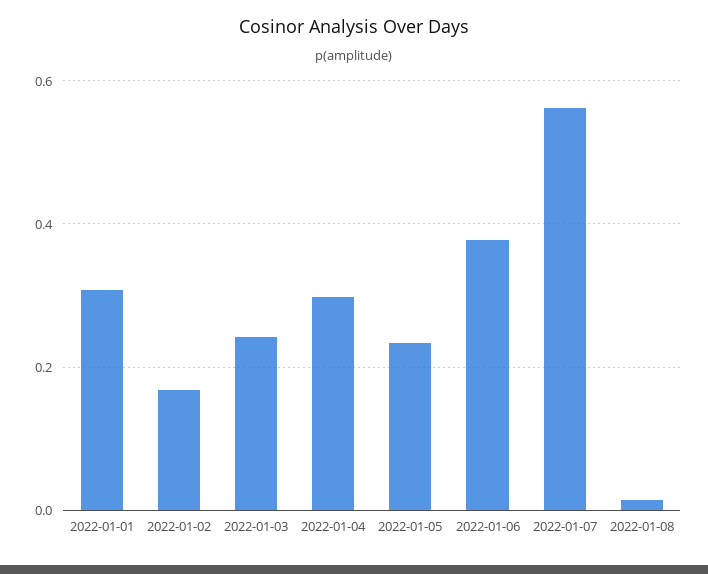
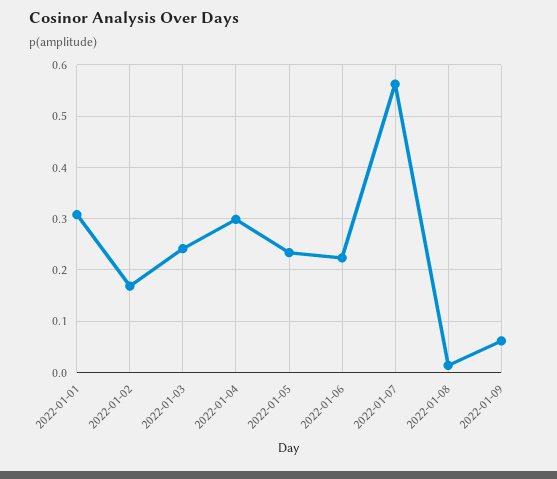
2022-01-06: 0.38 -> 0.22
2022-01-09: none -> 0.06

